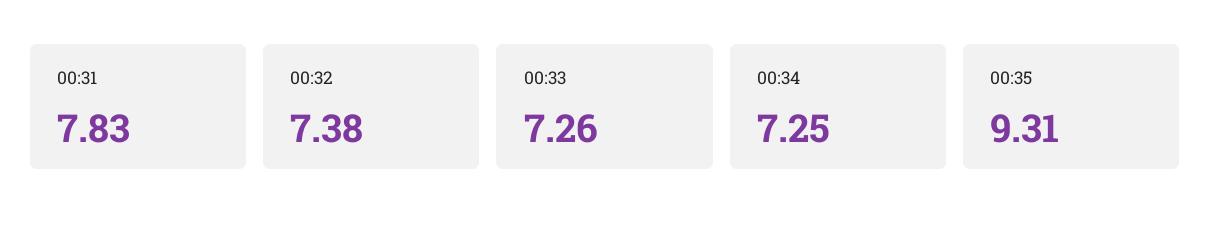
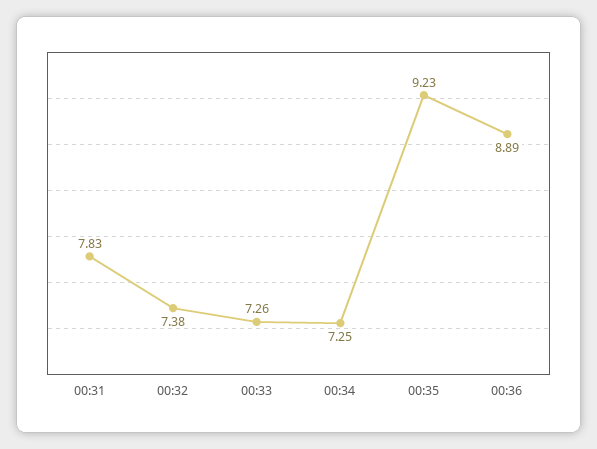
00:35: 9.31 -> 9.23
00:36: none -> 8.89

